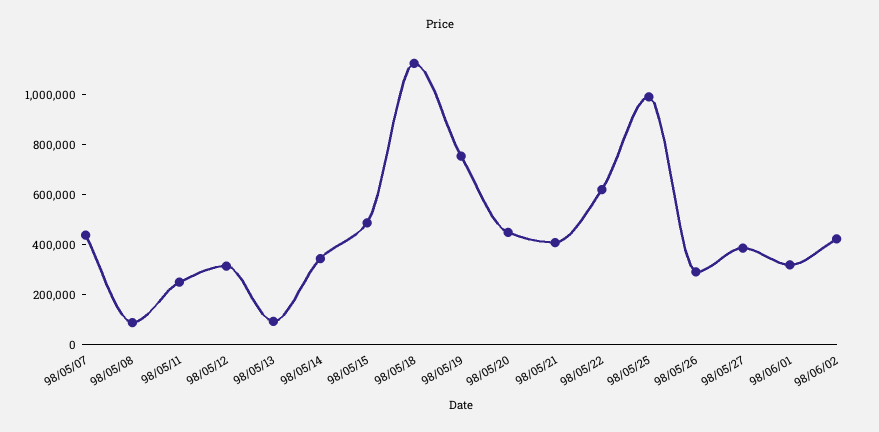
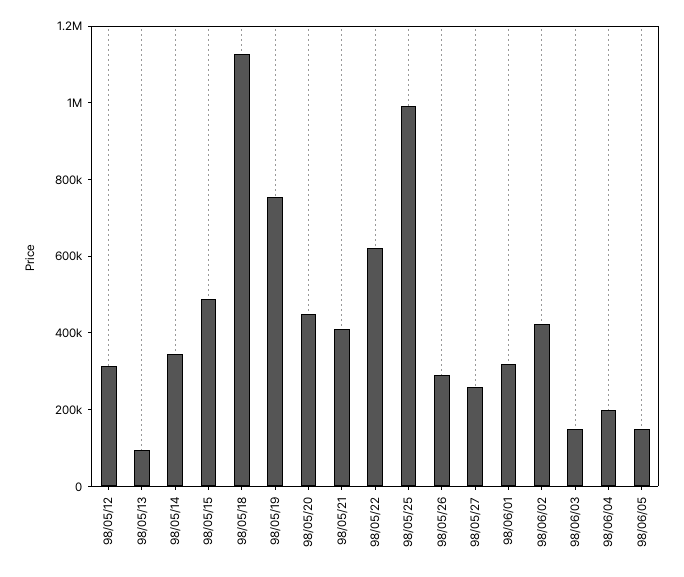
98/05/07: 450000 -> none
98/05/08: 100000 -> none
98/05/11: 250000 -> none
98/05/27: 400000 -> 250000
98/06/03: none -> 150000
98/06/04: none -> 200000
98/06/05: none -> 150000

